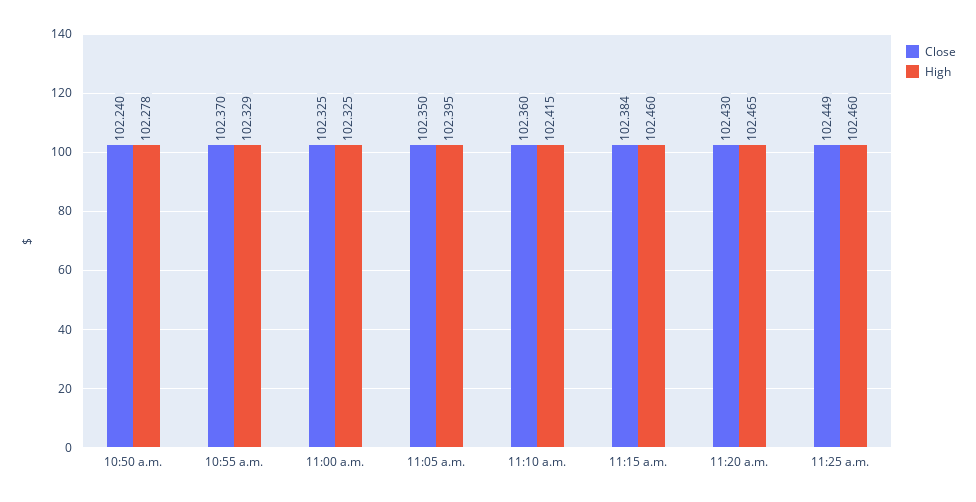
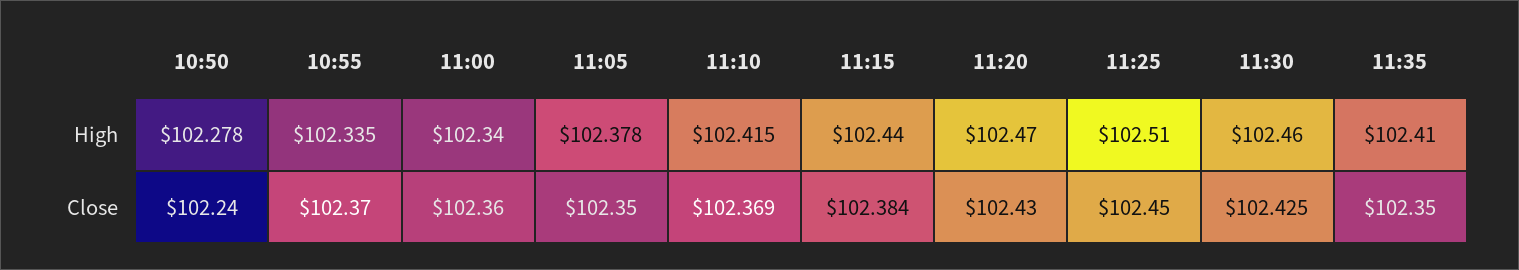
High, 10:55 a.m.: 102.329 -> 102.335
Close, 11:00 a.m.: 102.325 -> 102.36
High, 11:00 a.m.: 102.325 -> 102.34
High, 11:05 a.m.: 102.395 -> 102.378
Close, 11:10 a.m.: 102.36 -> 102.369
High, 11:15 a.m.: 102.46 -> 102.44
High, 11:20 a.m.: 102.465 -> 102.47
Close, 11:25 a.m.: 102.449 -> 102.45
High, 11:25 a.m.: 102.46 -> 102.51
High, 11:30: none -> 102.46
High, 11:35: none -> 102.41
Close, 11:30: none -> 102.425
Close, 11:35: none -> 102.35

